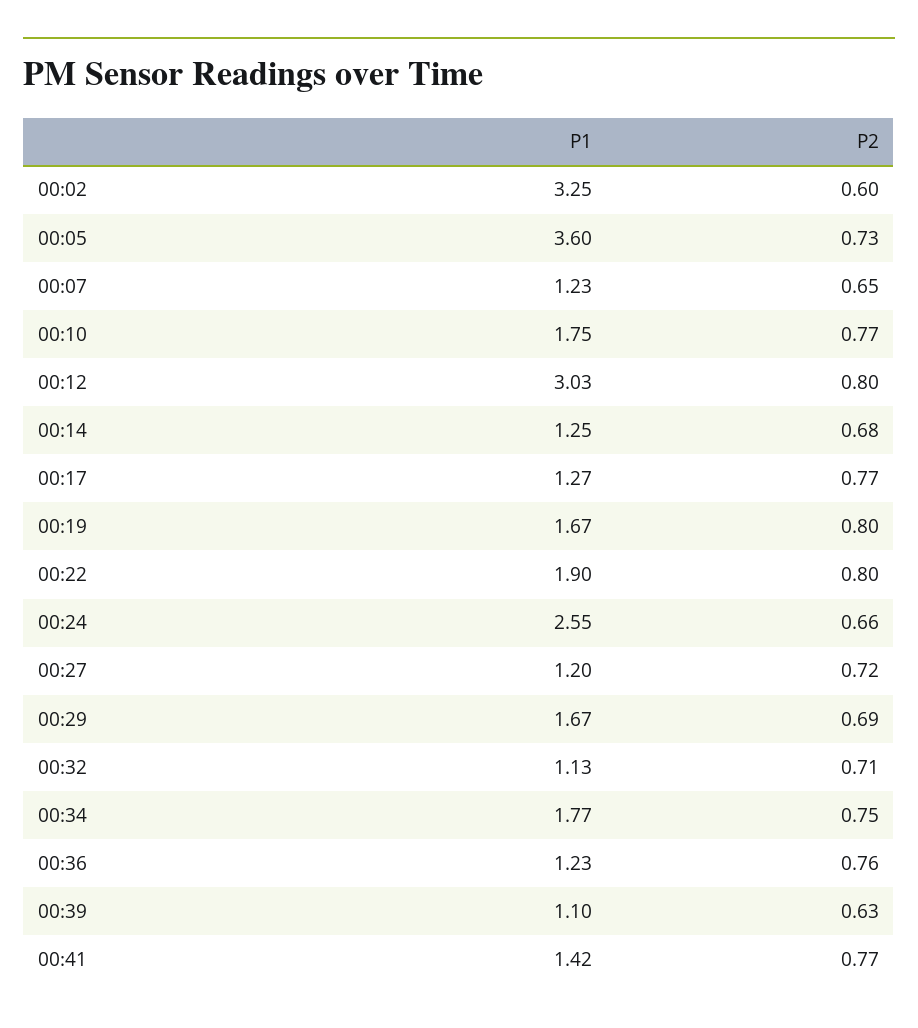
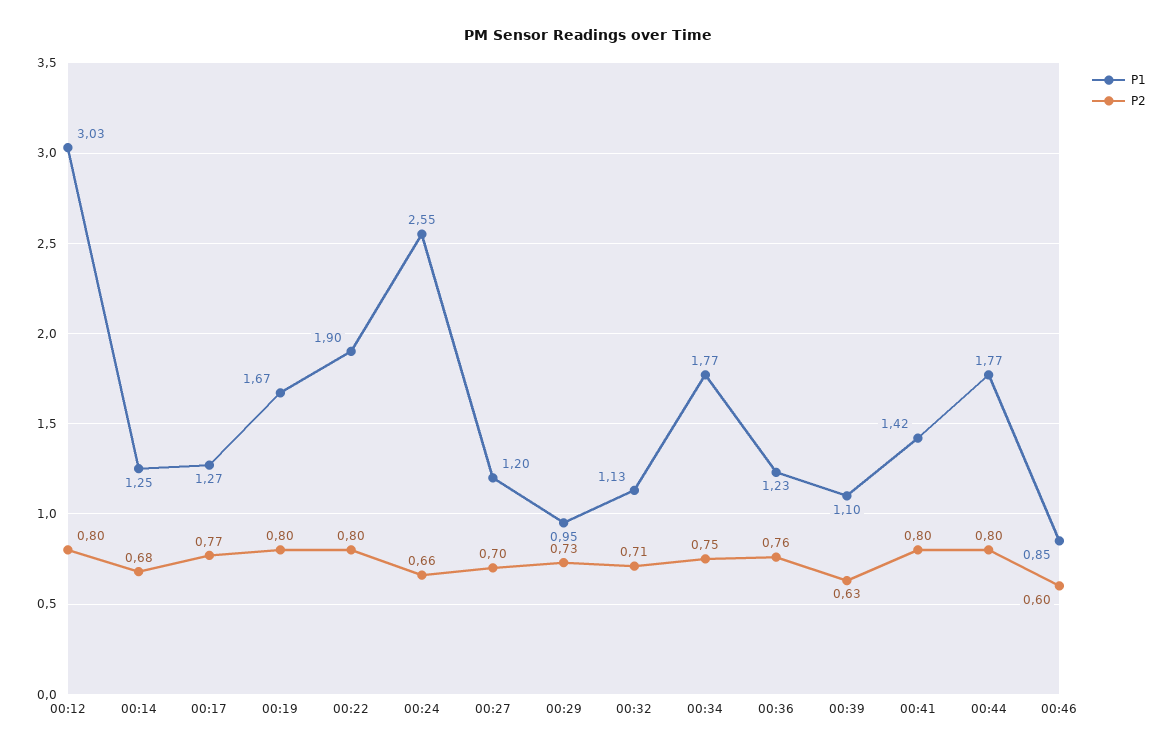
P1, 00:02: 3.25 -> none
P2, 00:02: 0.6 -> none
P1, 00:05: 3.6 -> none
P2, 00:05: 0.73 -> none
P1, 00:07: 1.23 -> none
P2, 00:07: 0.65 -> none
P1, 00:10: 1.75 -> none
P2, 00:10: 0.77 -> none
P2, 00:27: 0.72 -> 0.7
P1, 00:29: 1.67 -> 0.95
P2, 00:29: 0.69 -> 0.73
P2, 00:41: 0.77 -> 0.8
P1, 00:44: none -> 1.77
P2, 00:44: none -> 0.8
P1, 00:46: none -> 0.85
P2, 00:46: none -> 0.6

